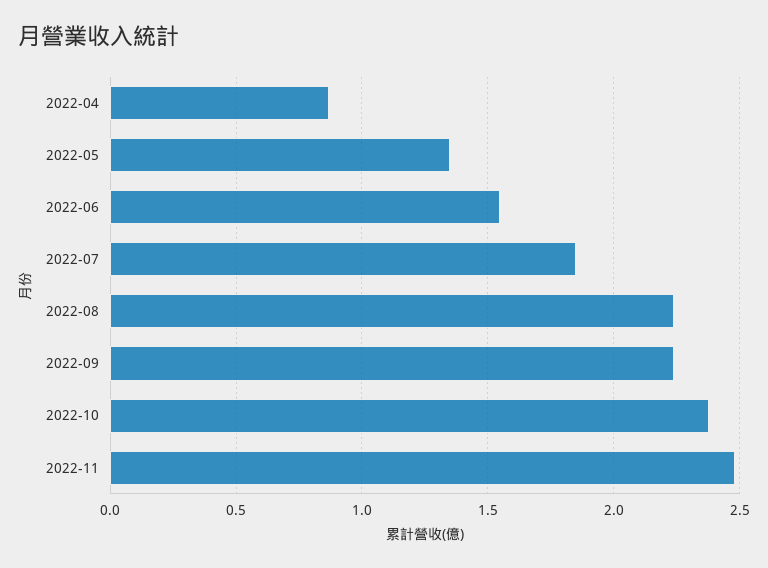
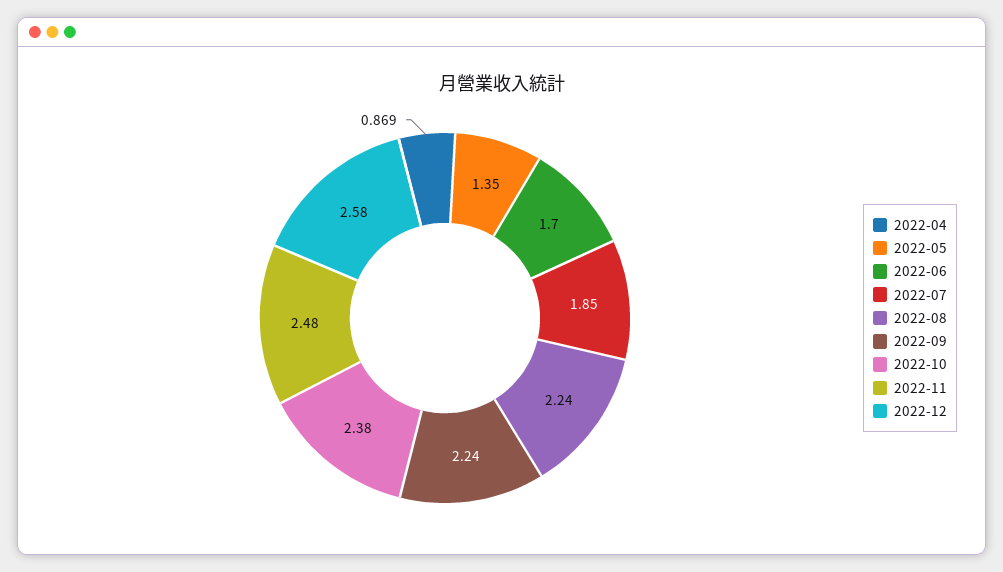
2022-06: 1.55 -> 1.7
2022-12: none -> 2.58

